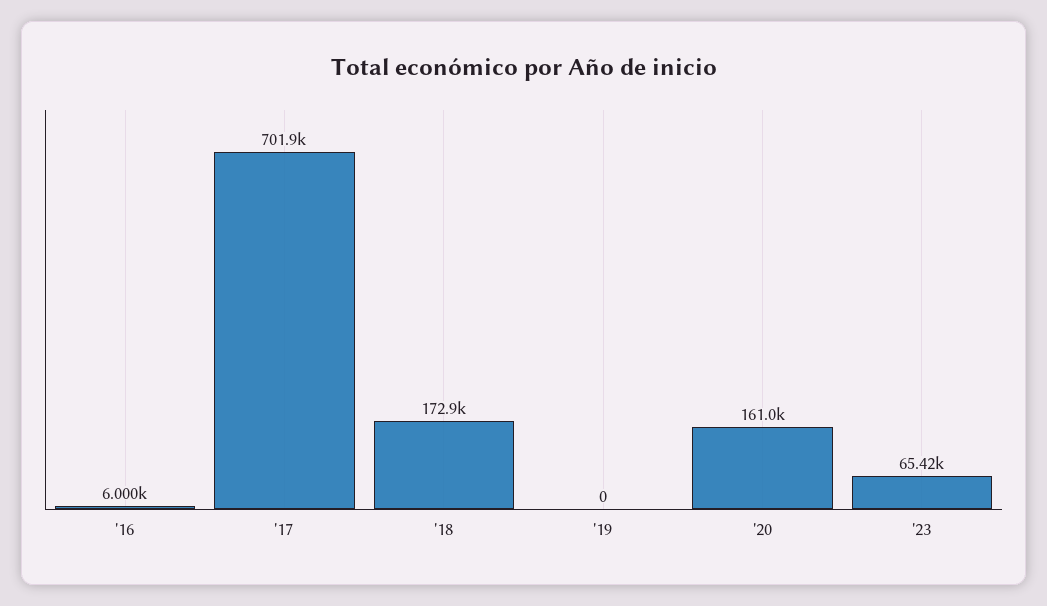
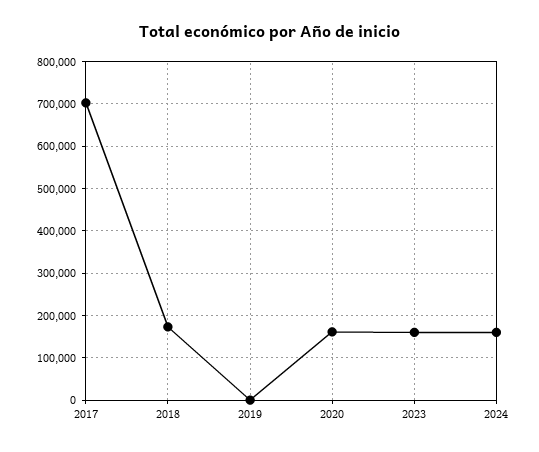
'16: 6000 -> none
'23: 65420 -> 160000
2024: none -> 160000

